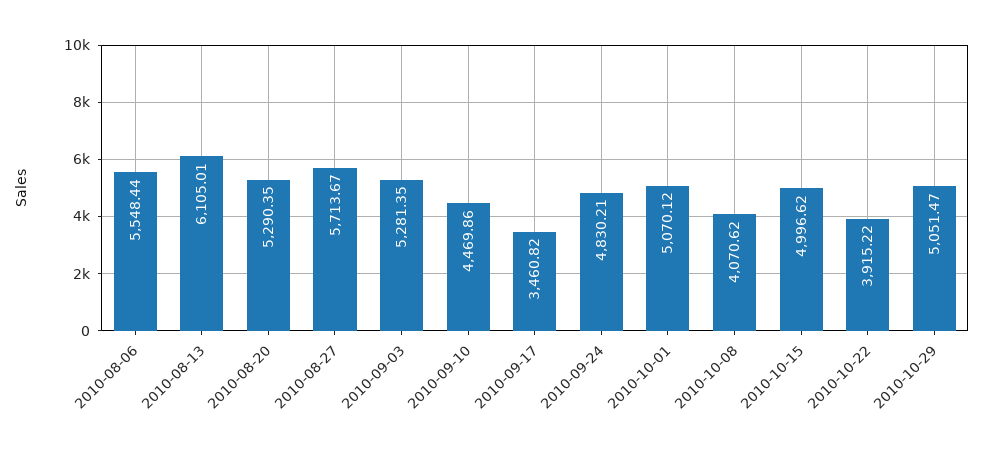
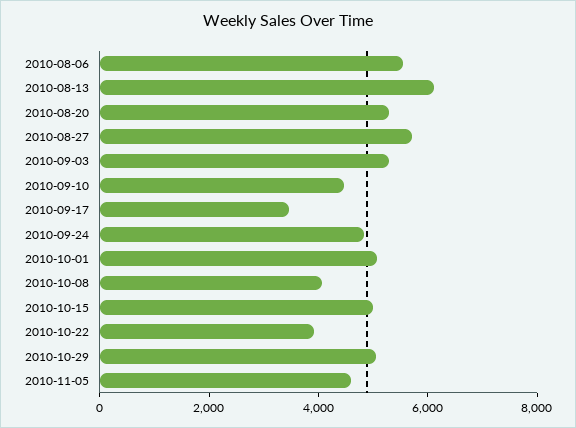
2010-11-05: none -> 4500

